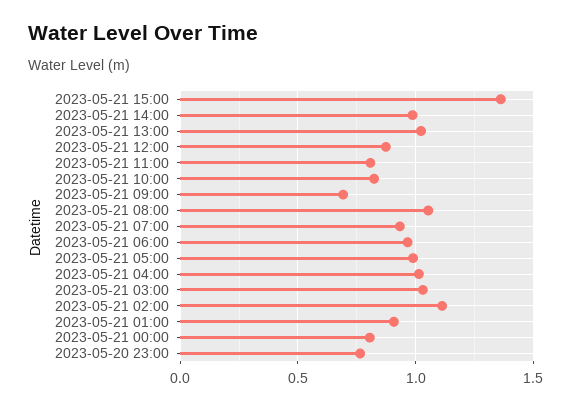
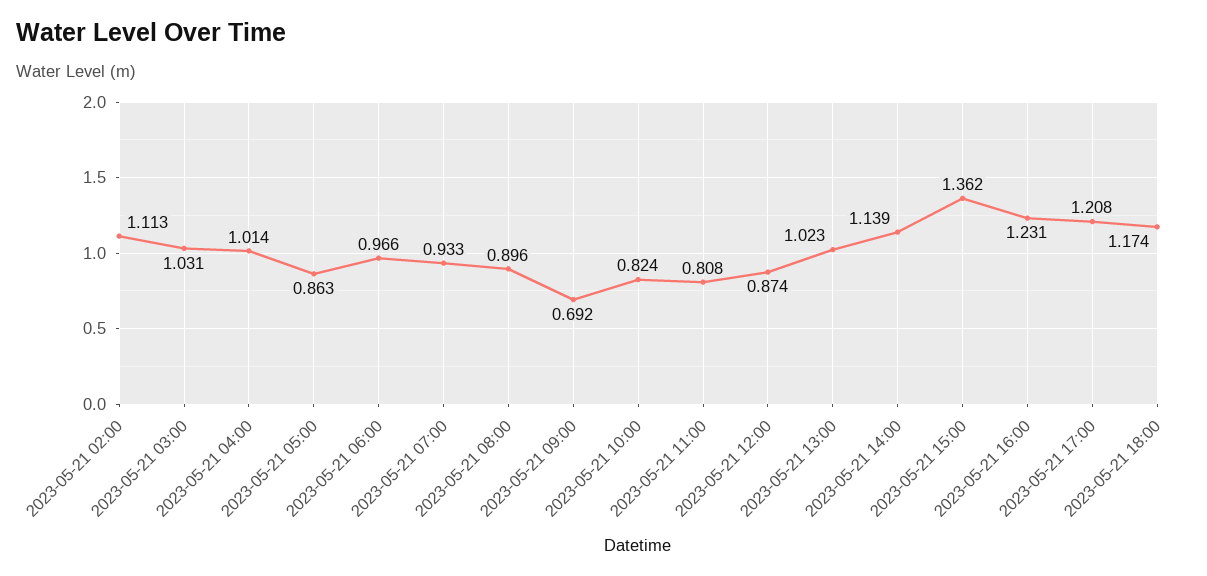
2023-05-21 14:00: 1 -> 1.139
2023-05-21 08:00: 1.05 -> 0.896
2023-05-21 05:00: 1 -> 0.863
2023-05-21 01:00: 0.9 -> none
2023-05-21 00:00: 0.8 -> none
2023-05-20 23:00: 0.75 -> none
2023-05-21 16:00: none -> 1.231
2023-05-21 17:00: none -> 1.208
2023-05-21 18:00: none -> 1.174

